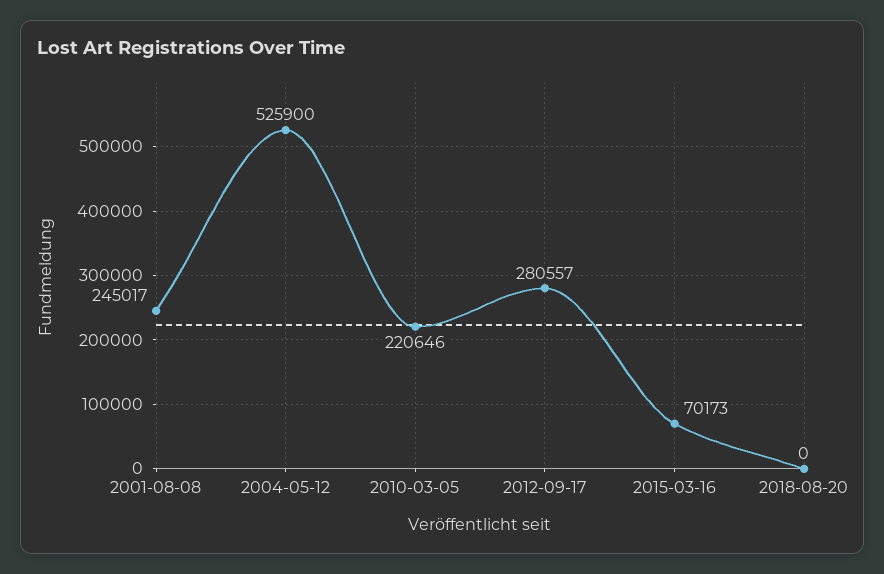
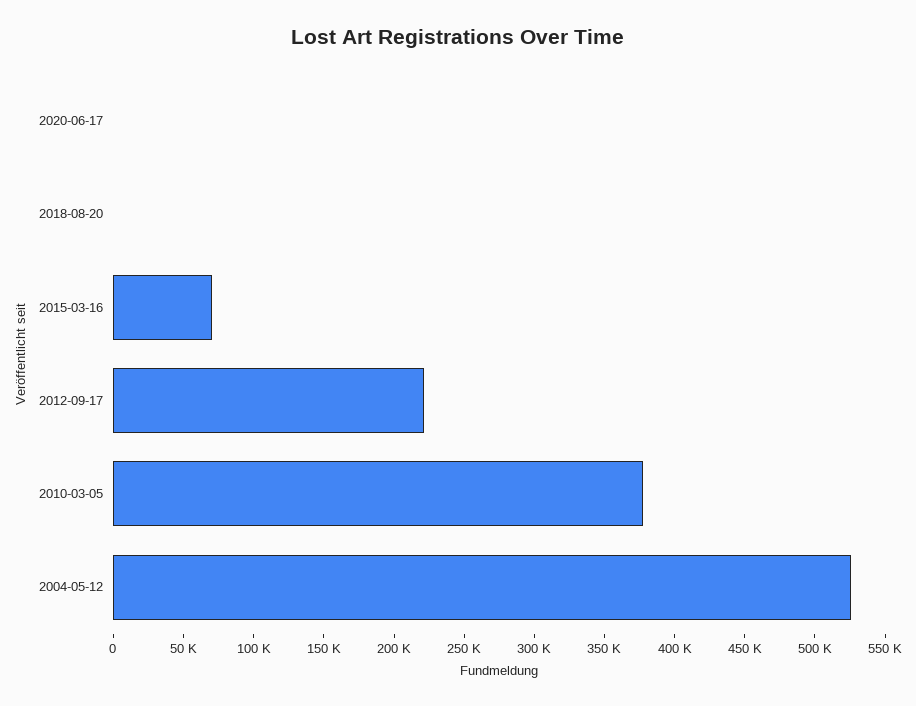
2001-08-08: 245017 -> none
2010-03-05: 220646 -> 380000
2012-09-17: 280557 -> 220000
2020-06-17: none -> 0

